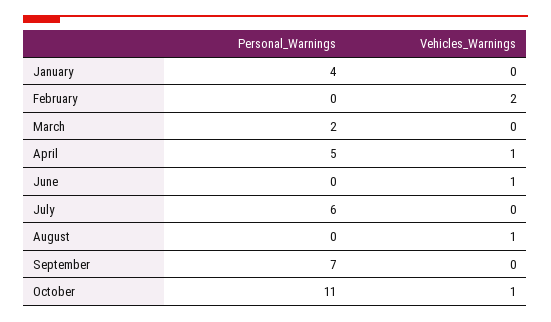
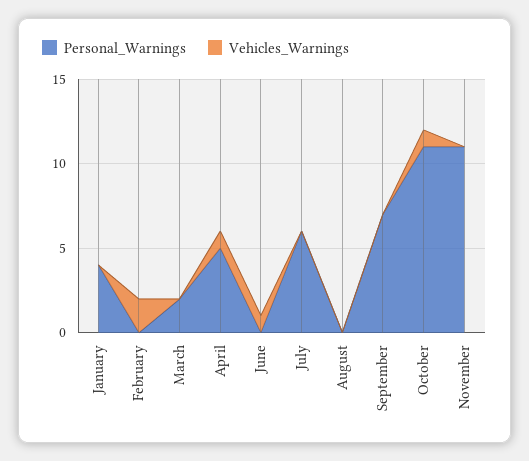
Vehicles_Warnings, August: 1 -> 0
Personal_Warnings, November: none -> 11
Vehicles_Warnings, November: none -> 0

